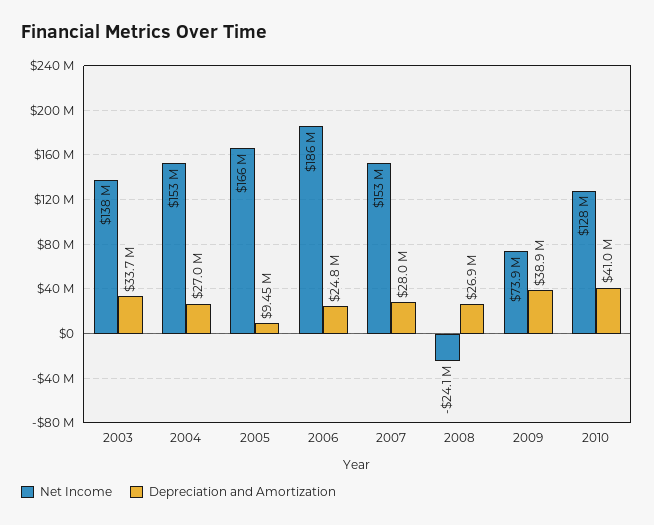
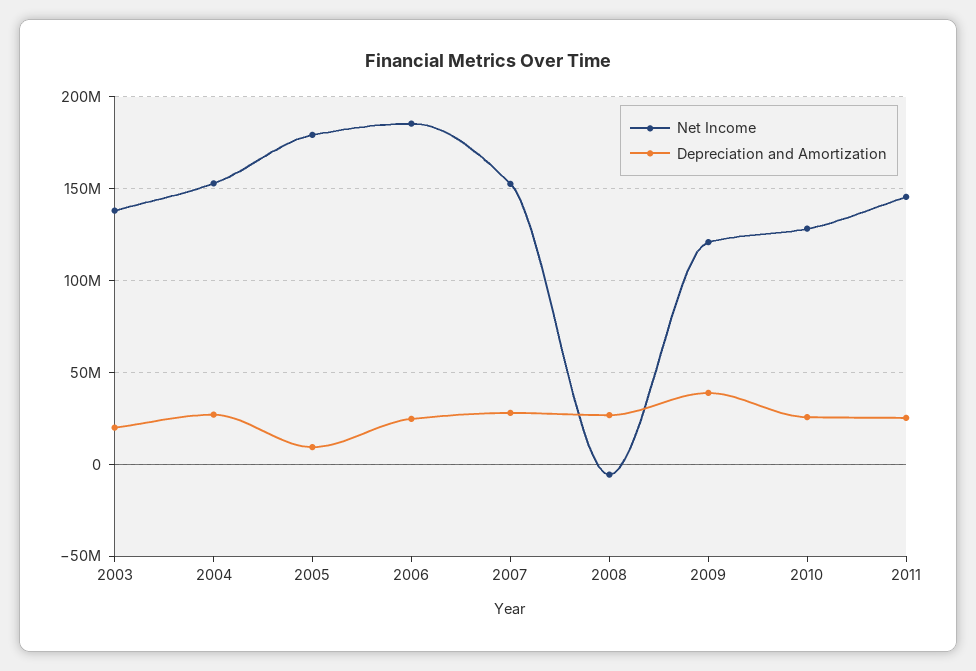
Depreciation and Amortization, 2003: 33700000 -> 20000000
Net Income, 2005: 166000000 -> 180000000
Net Income, 2008: -24100000 -> -5000000
Net Income, 2009: 73900000 -> 120000000
Depreciation and Amortization, 2010: 41000000 -> 25000000
Net Income, 2011: none -> 145000000
Depreciation and Amortization, 2011: none -> 25000000

